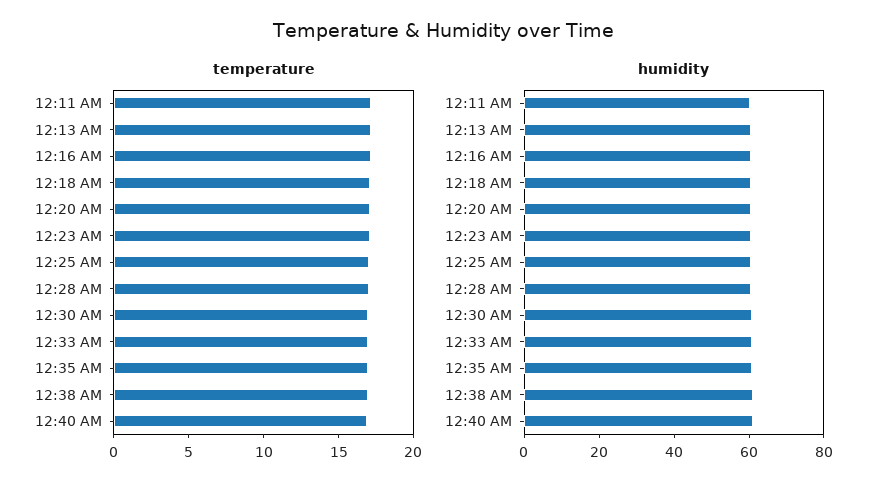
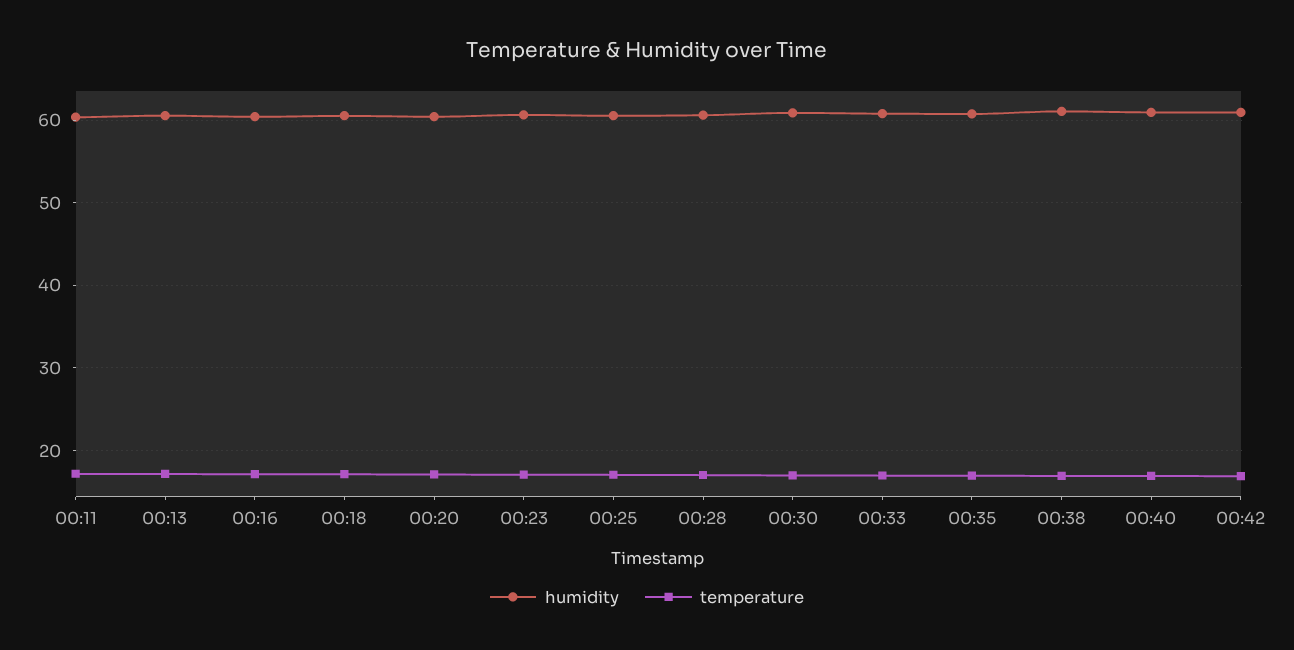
humidity, 00:42: none -> 61
temperature, 00:42: none -> 17

